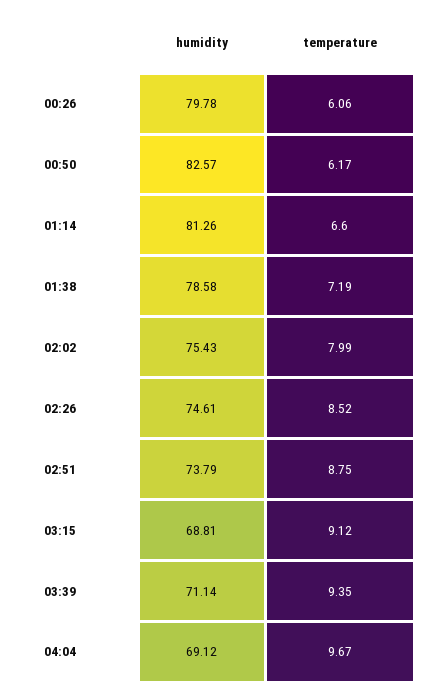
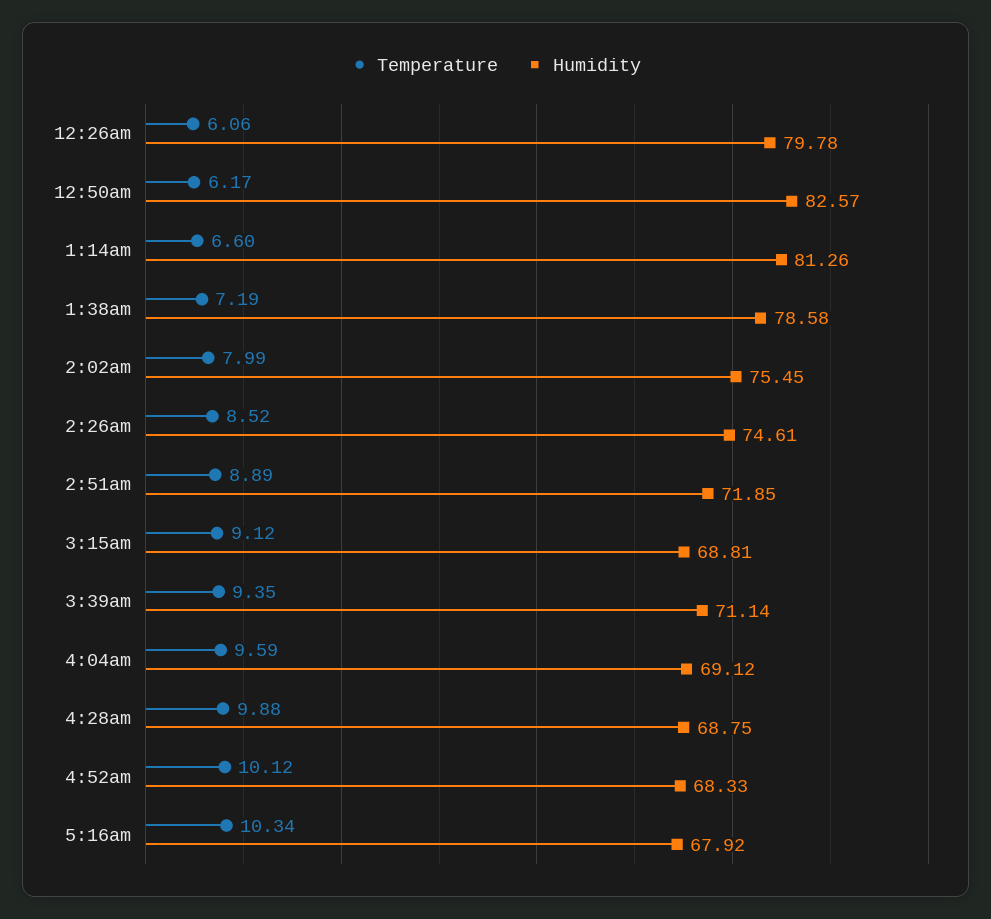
humidity, 02:02: 75.43 -> 75.45
humidity, 02:51: 73.79 -> 71.85
temperature, 02:51: 8.75 -> 8.89
temperature, 04:04: 9.67 -> 9.59
temperature, 4:28am: none -> 9.88
humidity, 4:28am: none -> 68.75
temperature, 4:52am: none -> 10.12
humidity, 4:52am: none -> 68.33
temperature, 5:16am: none -> 10.34
humidity, 5:16am: none -> 67.92

